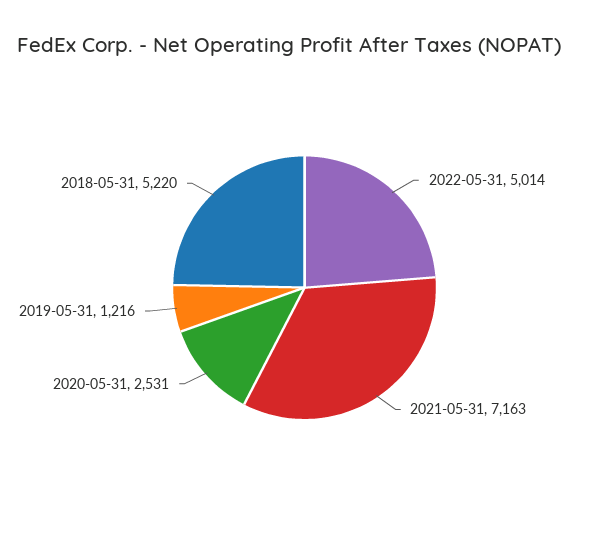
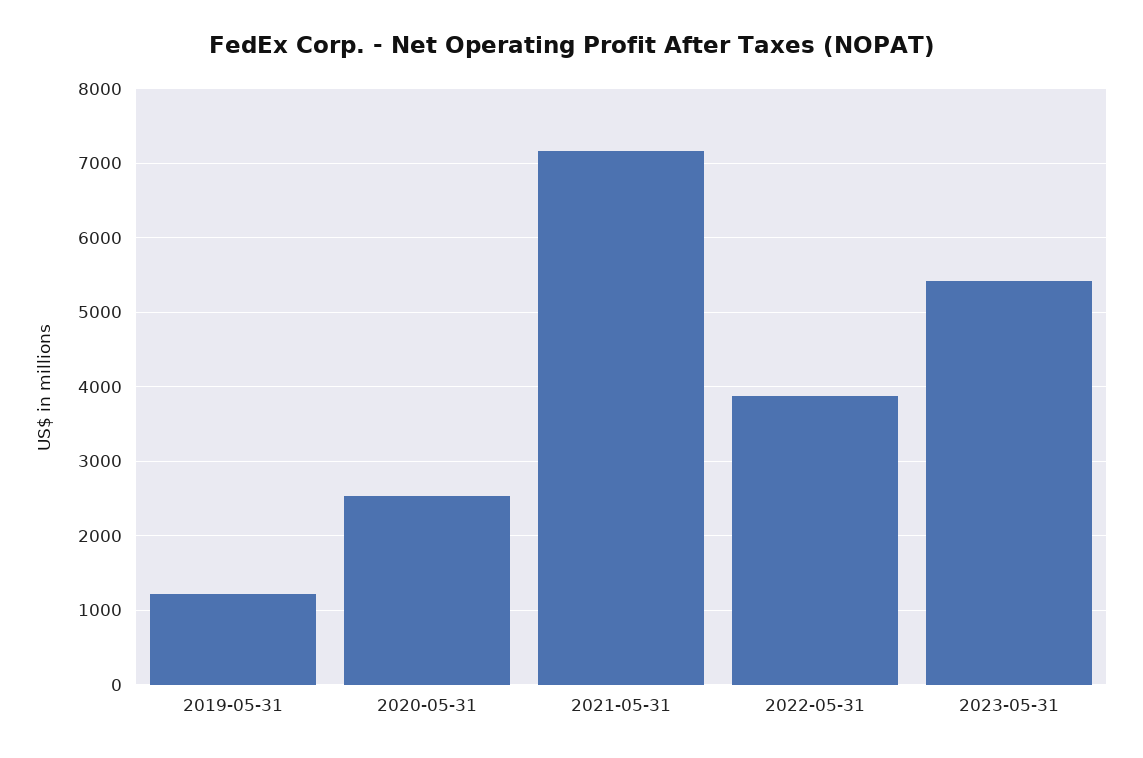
2022-05-31: 5014 -> 3900
2018-05-31: 5220 -> none
2023-05-31: none -> 5400

